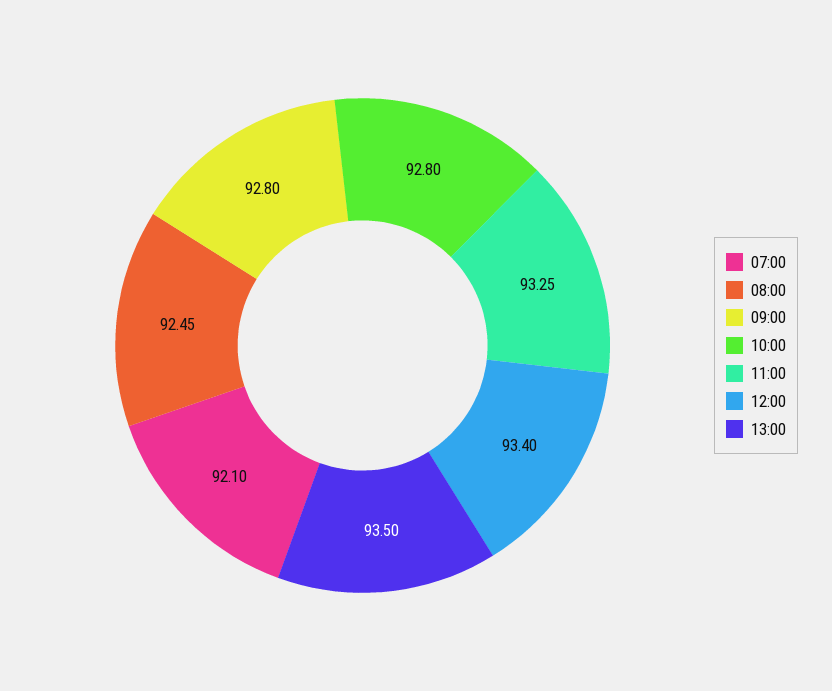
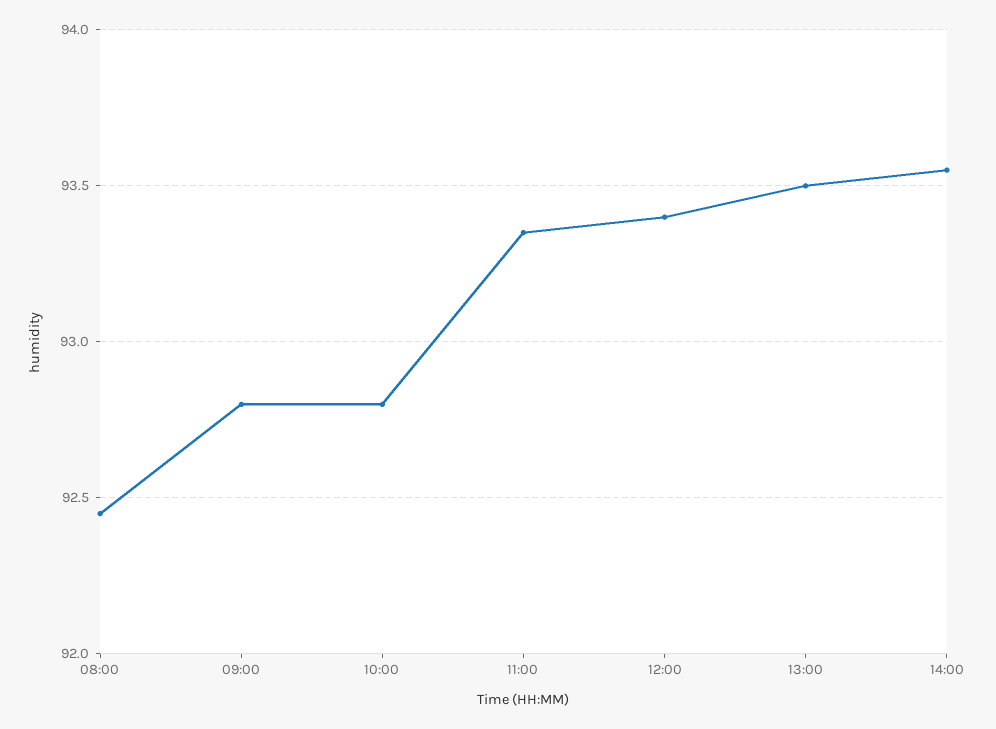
07:00: 92.1 -> none
11:00: 93.25 -> 93.35
14:00: none -> 93.55

